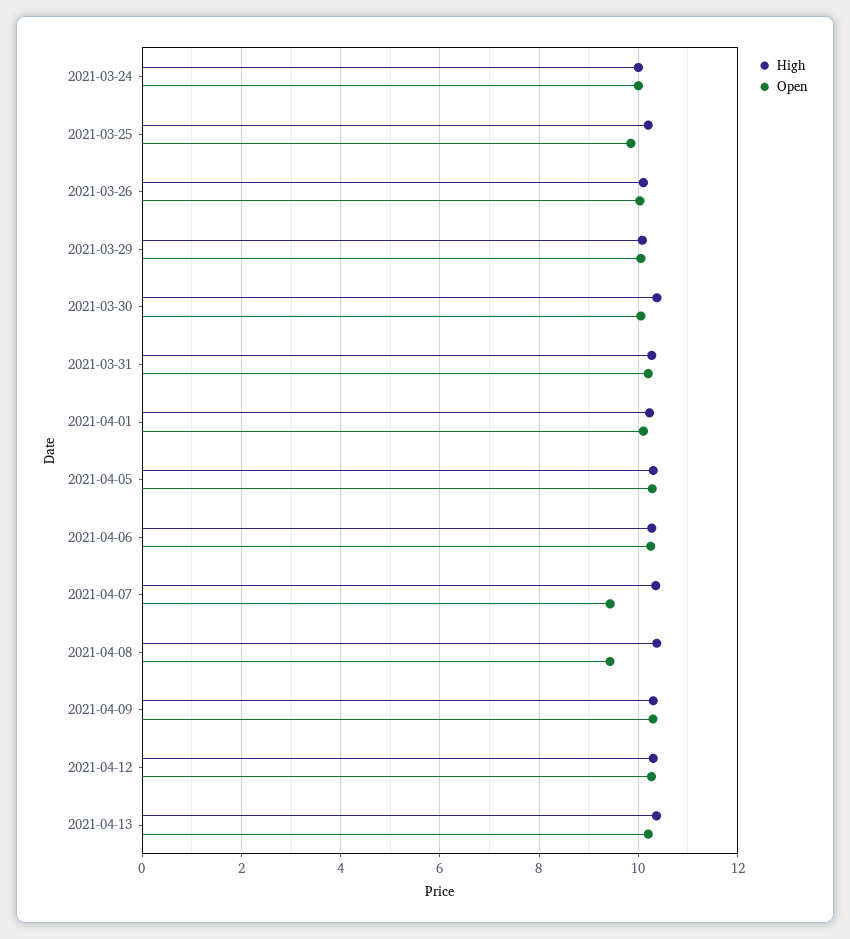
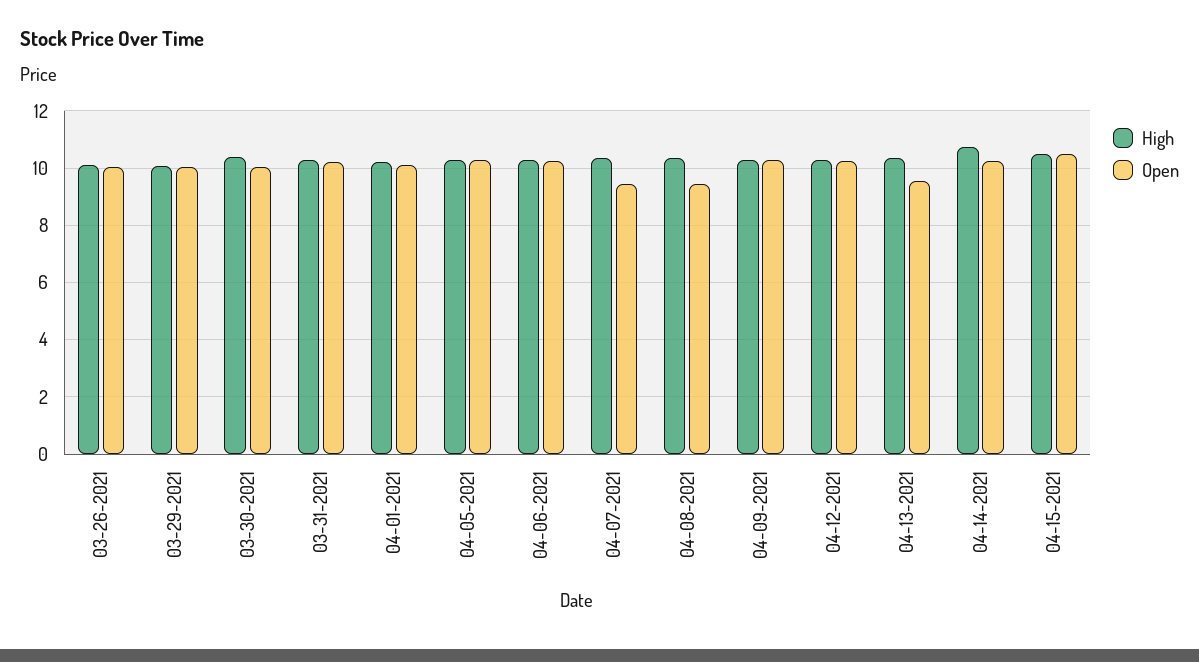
High, 2021-03-24: 10 -> none
Open, 2021-03-24: 10 -> none
High, 2021-03-25: 10.2 -> none
Open, 2021-03-25: 9.8 -> none
Open, 2021-04-13: 10.2 -> 9.5
High, 04-14-2021: none -> 10.75
Open, 04-14-2021: none -> 10.25
High, 04-15-2021: none -> 10.5
Open, 04-15-2021: none -> 10.5

